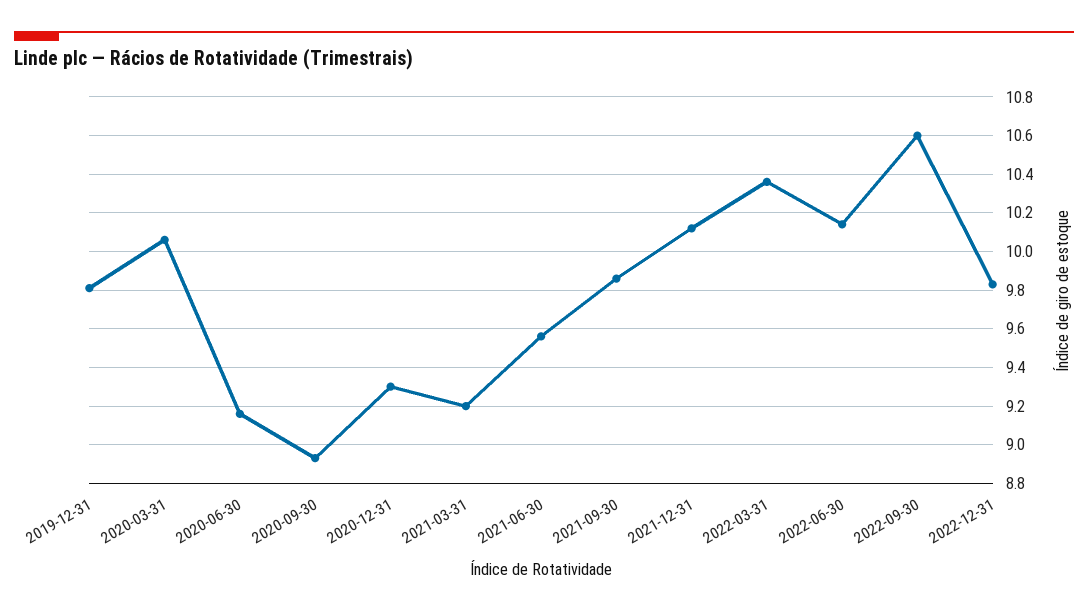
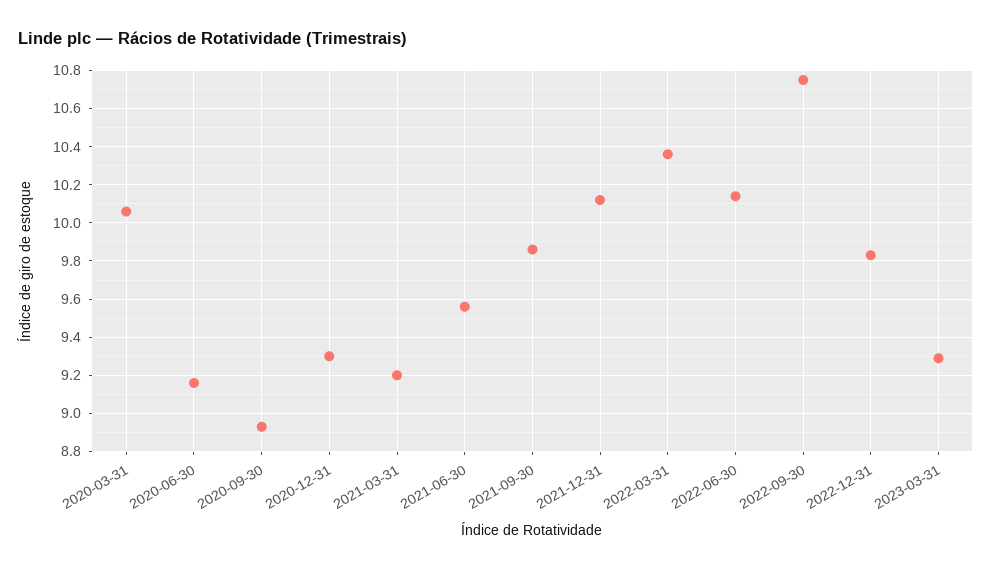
2019-12-31: 9.8 -> none
2022-09-30: 10.6 -> 10.75
2023-03-31: none -> 9.3

